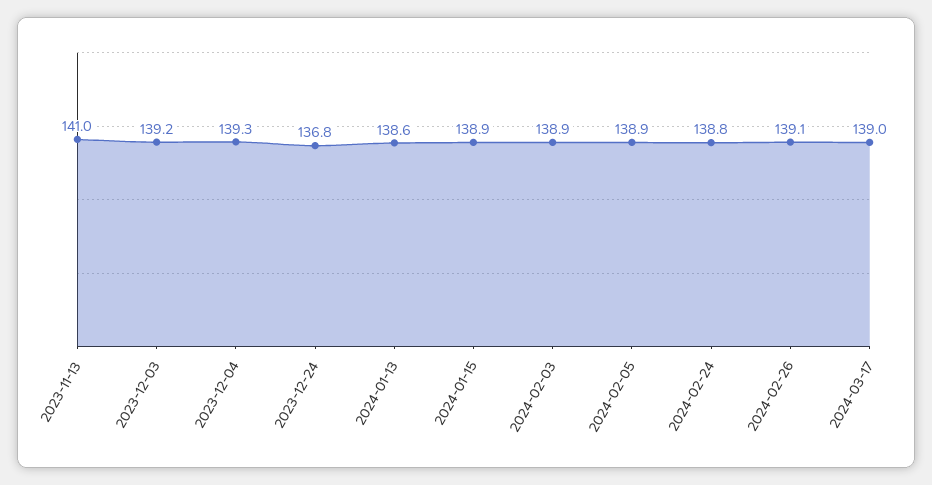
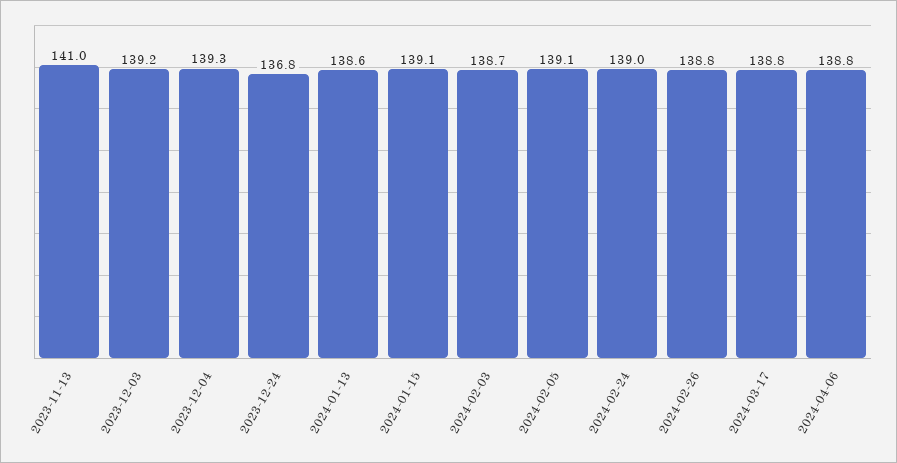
2024-01-15: 138.9 -> 139.1
2024-02-03: 138.9 -> 138.7
2024-02-05: 138.9 -> 139.1
2024-02-24: 138.8 -> 139
2024-02-26: 139.1 -> 138.8
2024-03-17: 139 -> 138.8
2024-04-06: none -> 138.8

